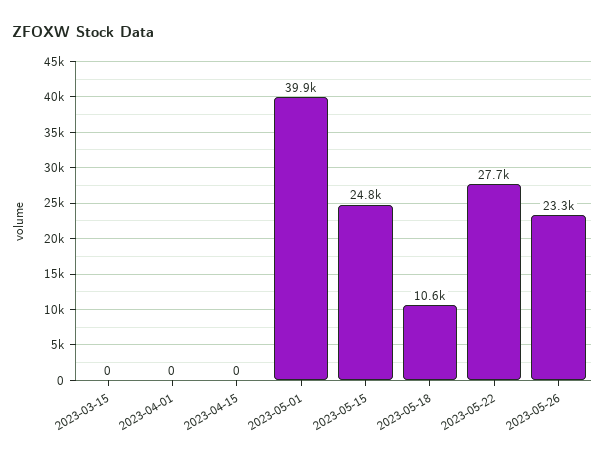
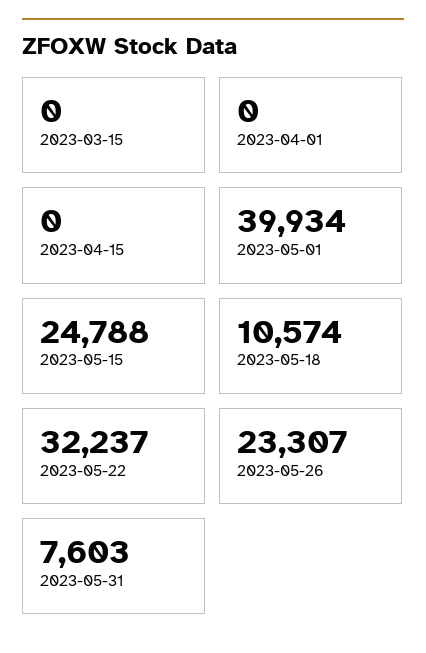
2023-05-22: 27700 -> 32237
2023-05-31: none -> 7603

